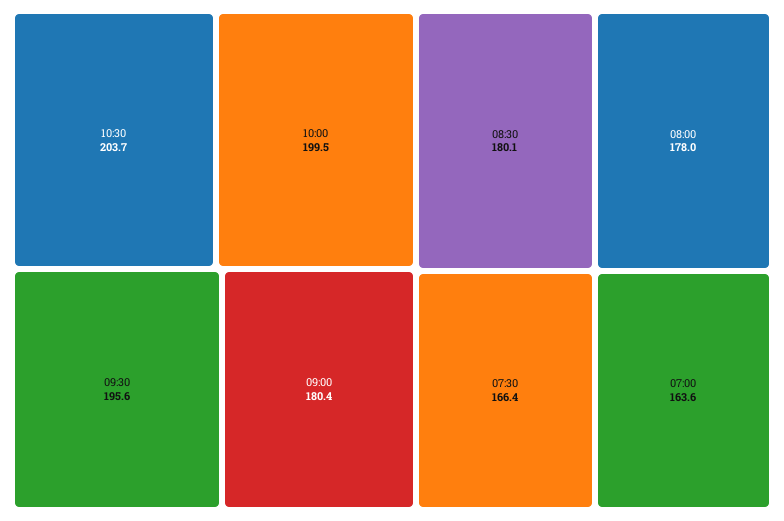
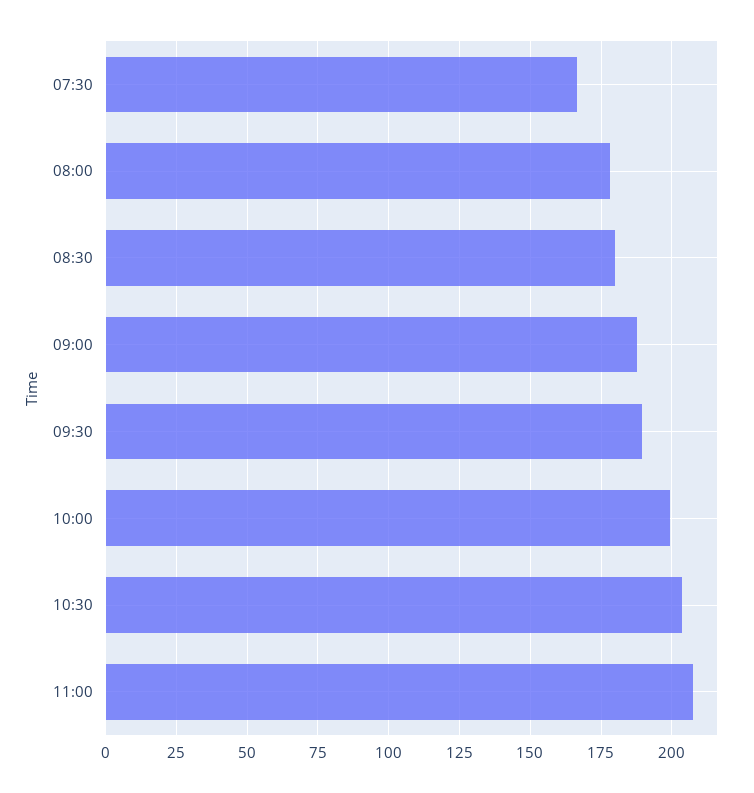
09:30: 195.6 -> 190
09:00: 180.4 -> 187.5
07:00: 163.6 -> none
11:00: none -> 207.5

